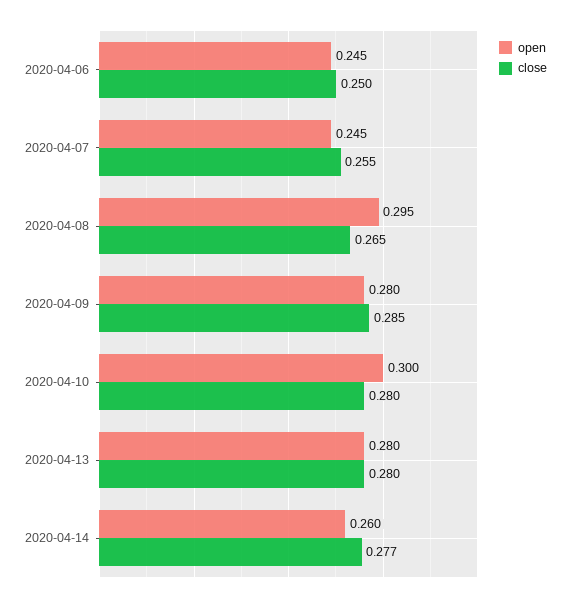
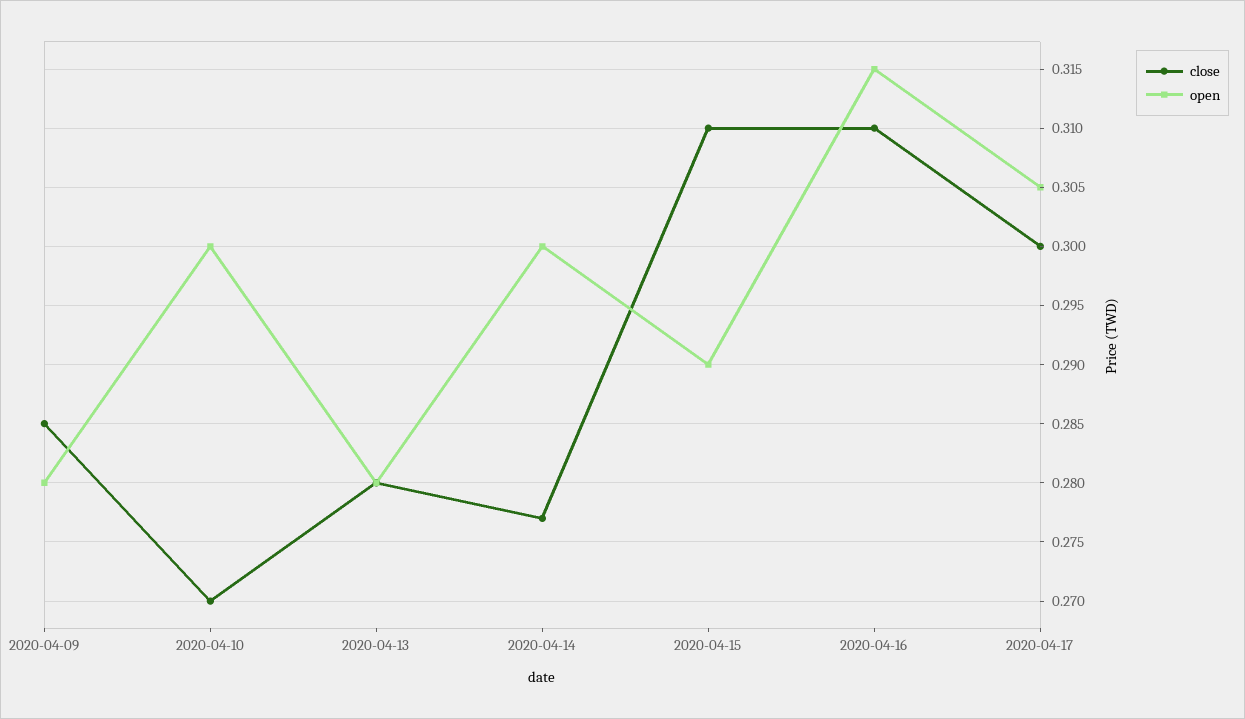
open, 2020-04-06: 0.245 -> none
close, 2020-04-06: 0.25 -> none
open, 2020-04-07: 0.245 -> none
close, 2020-04-07: 0.255 -> none
open, 2020-04-08: 0.295 -> none
close, 2020-04-08: 0.265 -> none
close, 2020-04-10: 0.28 -> 0.27
open, 2020-04-14: 0.26 -> 0.3
close, 2020-04-15: none -> 0.31
open, 2020-04-15: none -> 0.29
close, 2020-04-16: none -> 0.31
open, 2020-04-16: none -> 0.315
close, 2020-04-17: none -> 0.3
open, 2020-04-17: none -> 0.305

